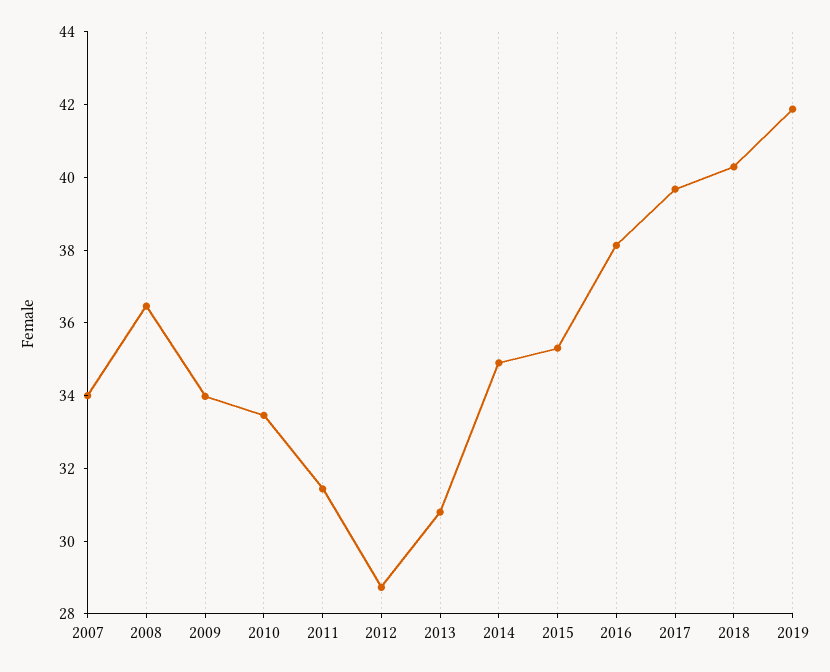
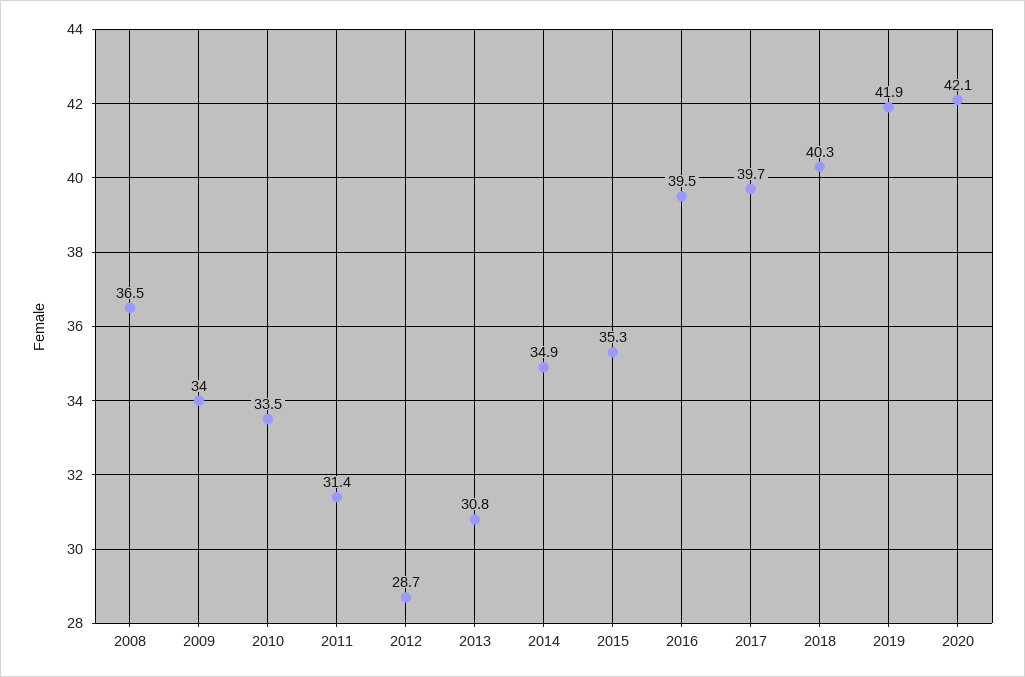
2007: 34 -> none
2016: 38 -> 39.5
2020: none -> 42.1

